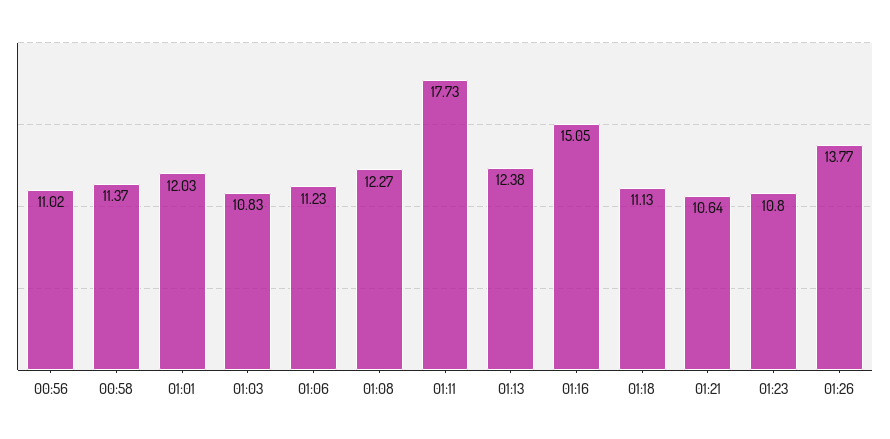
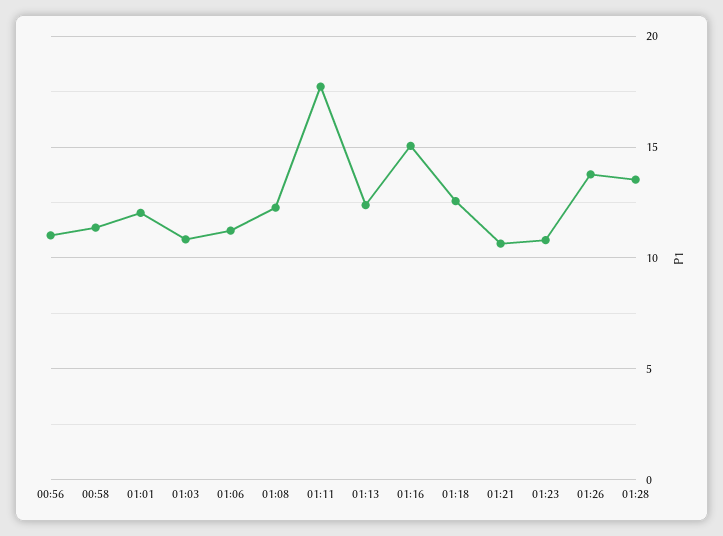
01:18: 11.13 -> 12.5
01:28: none -> 13.5

